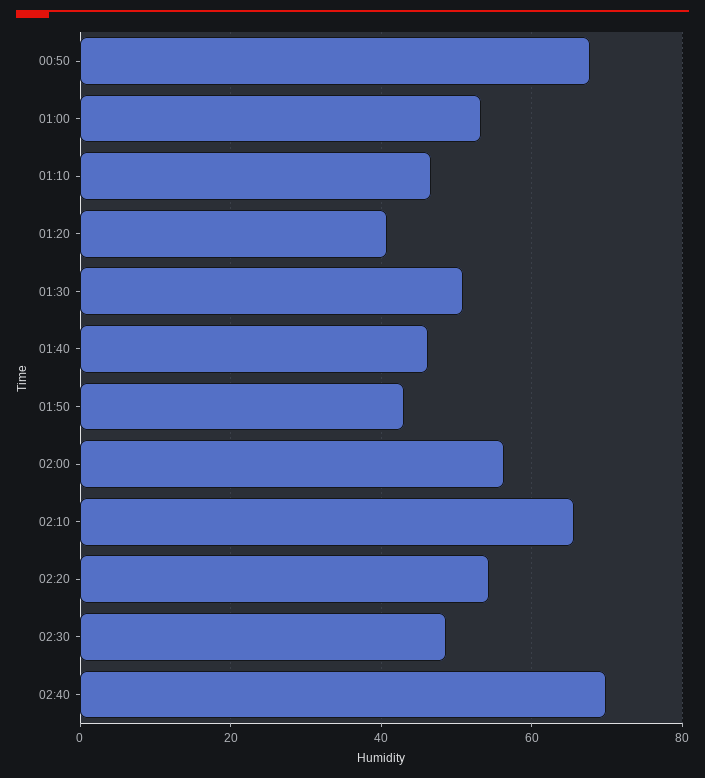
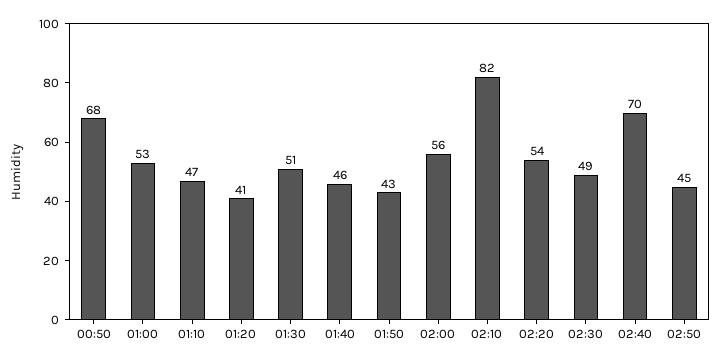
02:10: 66 -> 82
02:50: none -> 45

